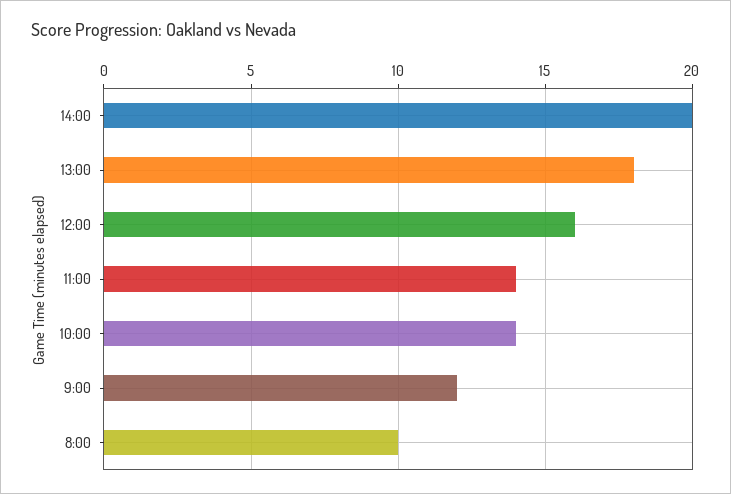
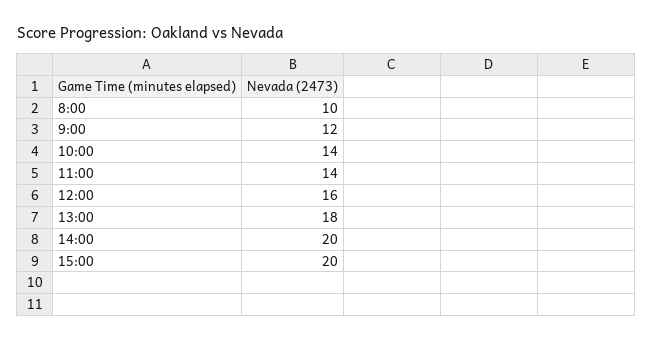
15:00: none -> 20

